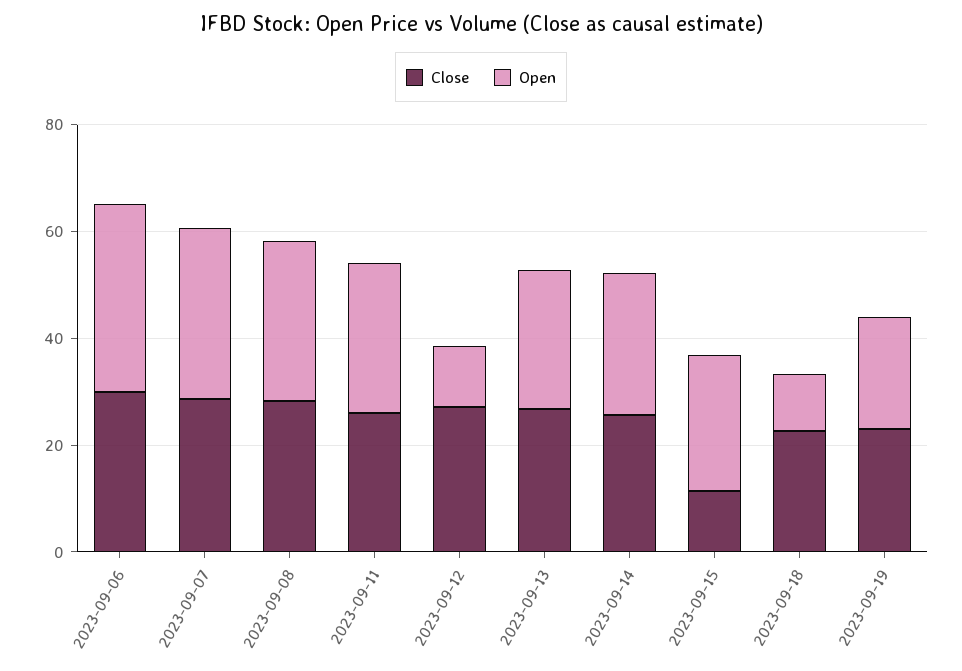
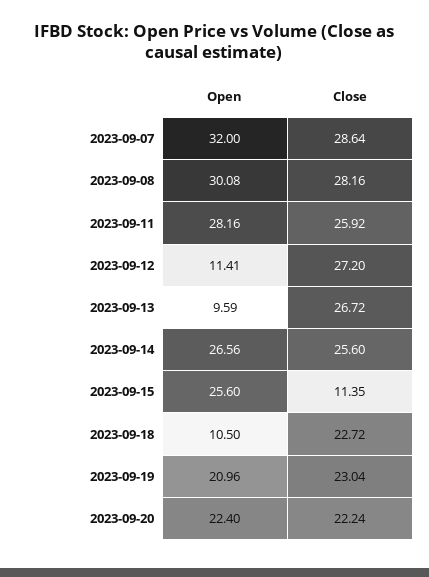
Close, 2023-09-06: 30 -> none
Open, 2023-09-06: 35 -> none
Open, 2023-09-13: 25 -> 9.59
Open, 2023-09-20: none -> 22.4
Close, 2023-09-20: none -> 22.24

